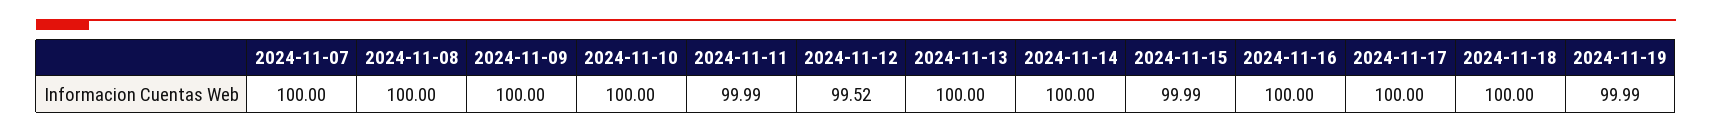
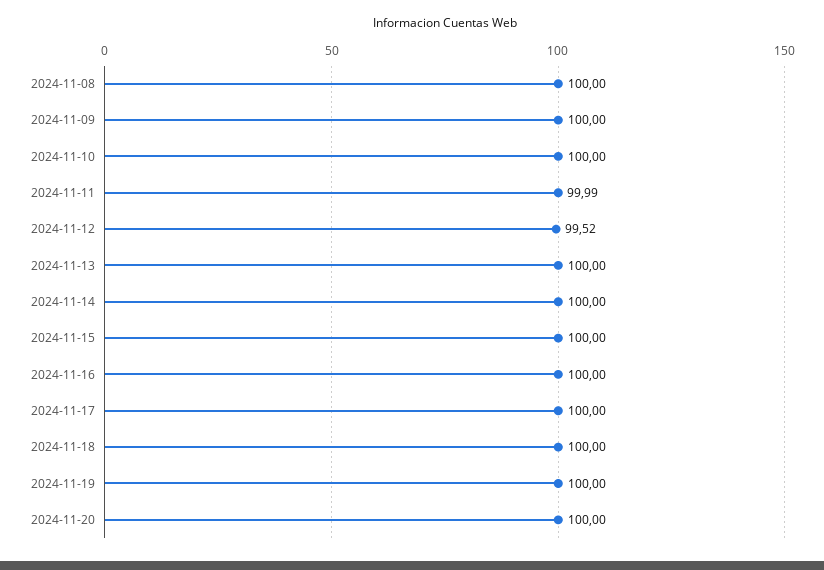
2024-11-07: 100 -> none
2024-11-15: 99.99 -> 100
2024-11-19: 99.99 -> 100
2024-11-20: none -> 100

